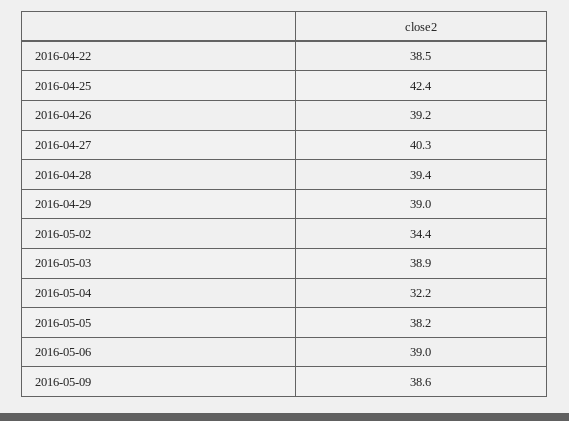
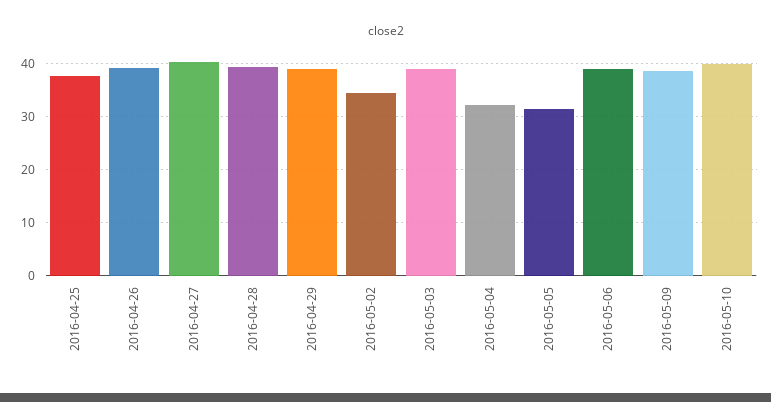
2016-04-22: 38.5 -> none
2016-04-25: 42.4 -> 38
2016-05-05: 38.2 -> 32
2016-05-10: none -> 40

